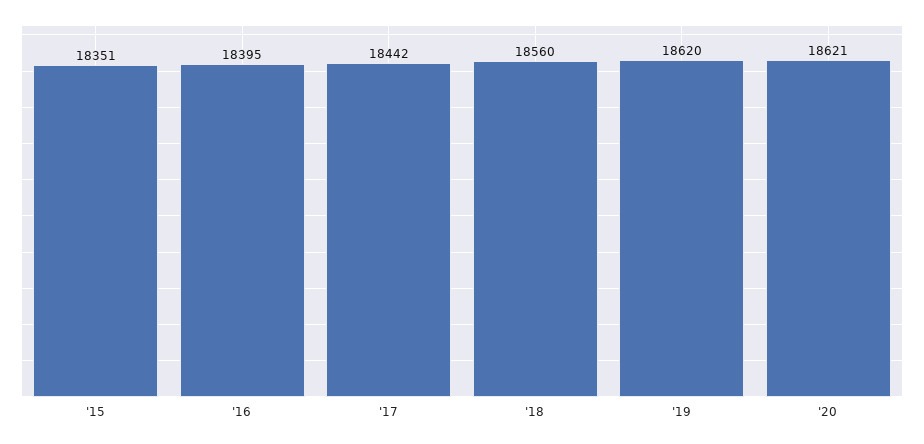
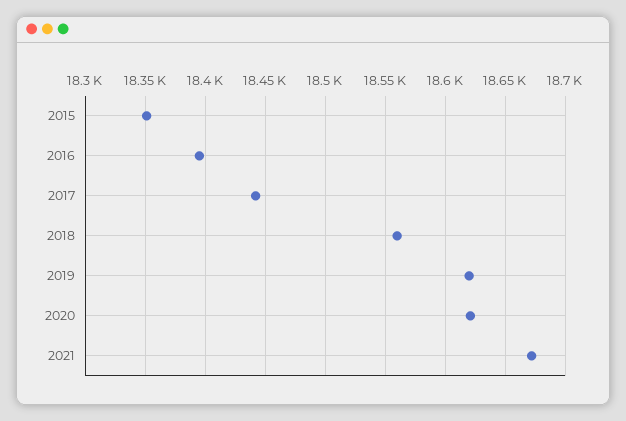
2021: none -> 18670

